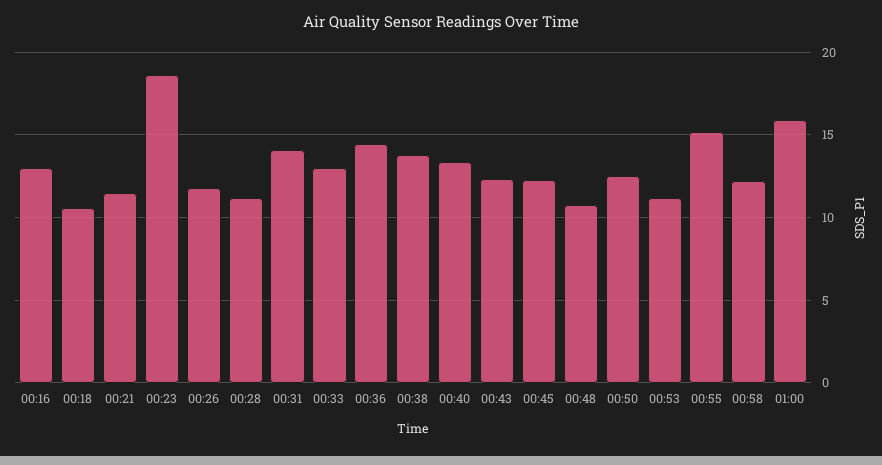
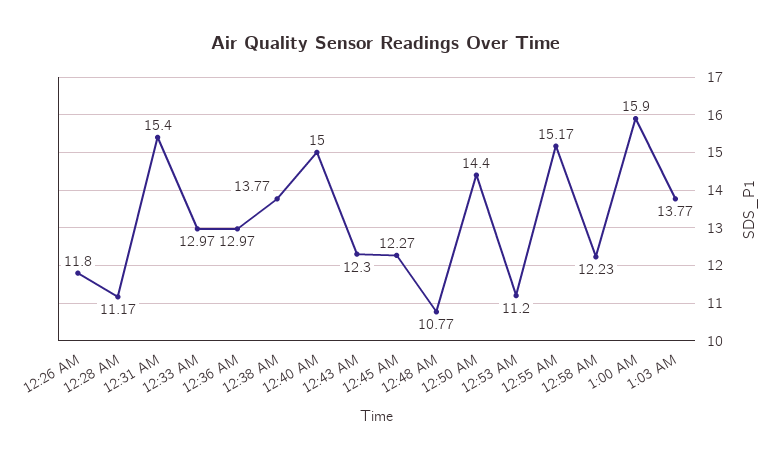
00:16: 13 -> none
00:18: 10.5 -> none
00:21: 11.5 -> none
00:23: 18.5 -> none
00:31: 14 -> 15.4
00:36: 14.5 -> 12.97
00:40: 13.5 -> 15
00:50: 12.5 -> 14.4
1:03 AM: none -> 13.77

